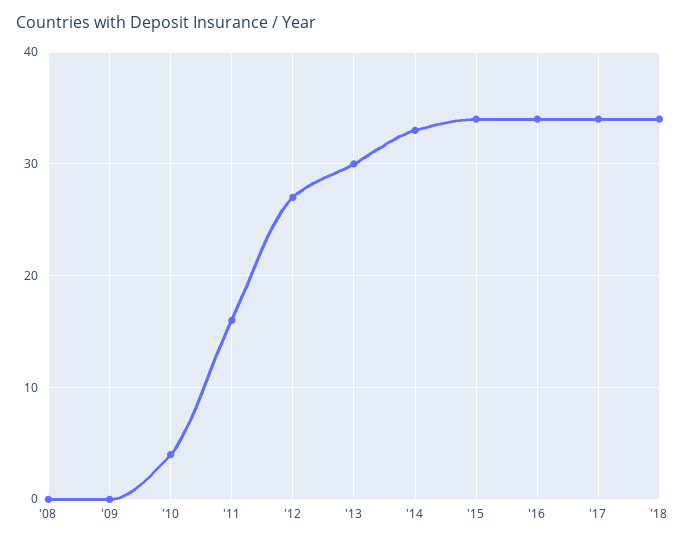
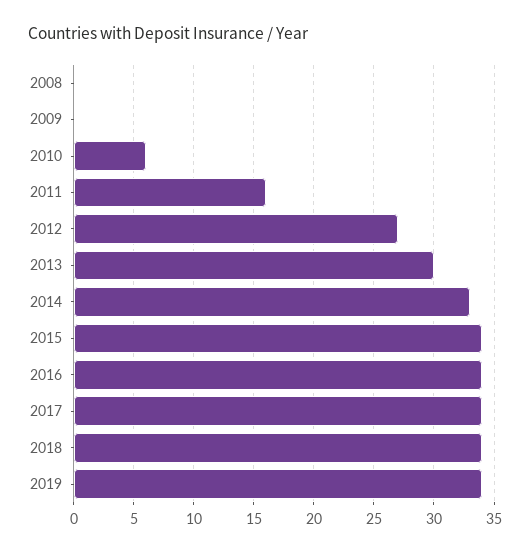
'10: 4 -> 6
2019: none -> 34

